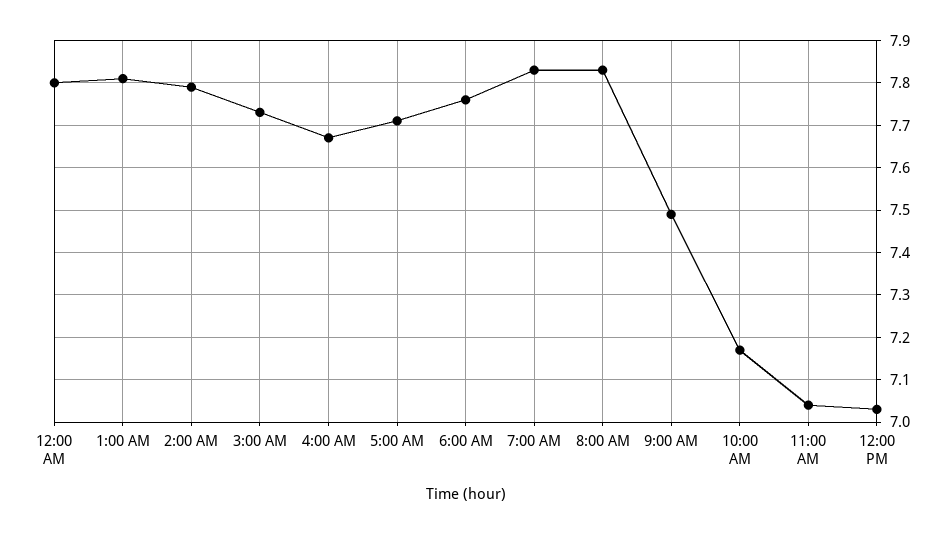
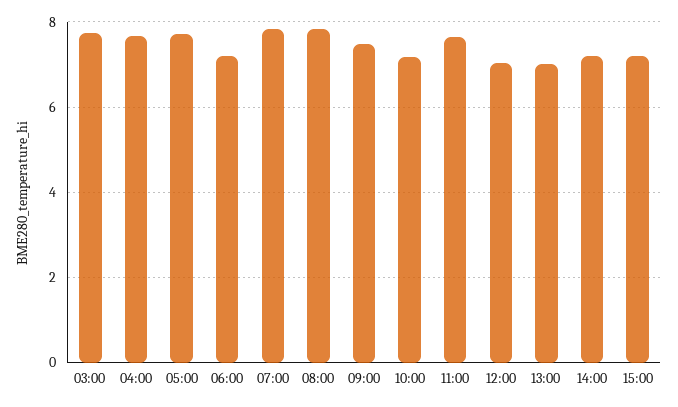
12:00 AM: 7.8 -> none
1:00 AM: 7.8 -> none
2:00 AM: 7.8 -> none
6:00 AM: 7.75 -> 7.2
11:00 AM: 7.05 -> 7.6
13:00: none -> 7
14:00: none -> 7.2
15:00: none -> 7.2

